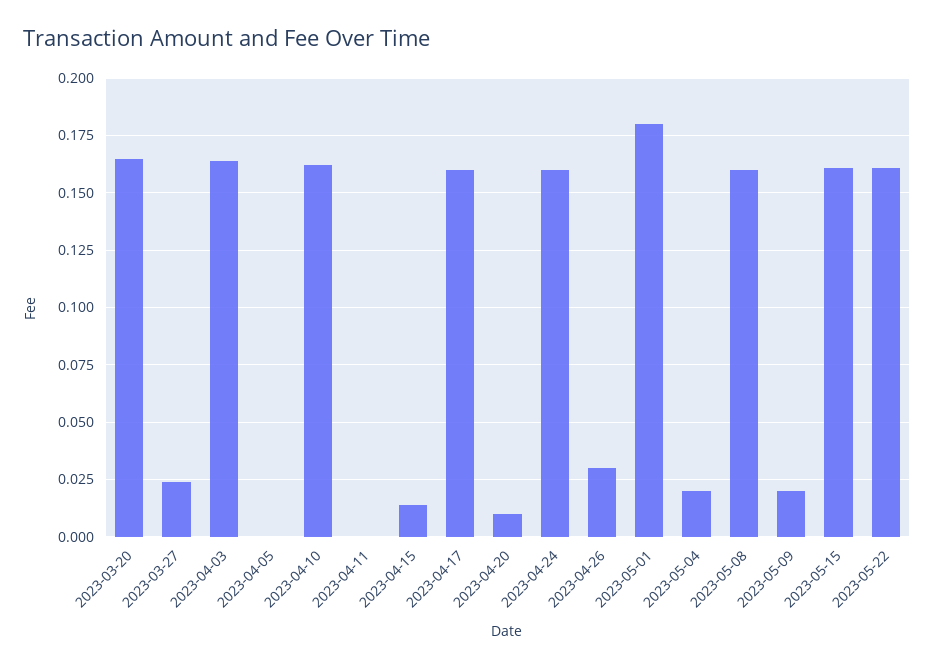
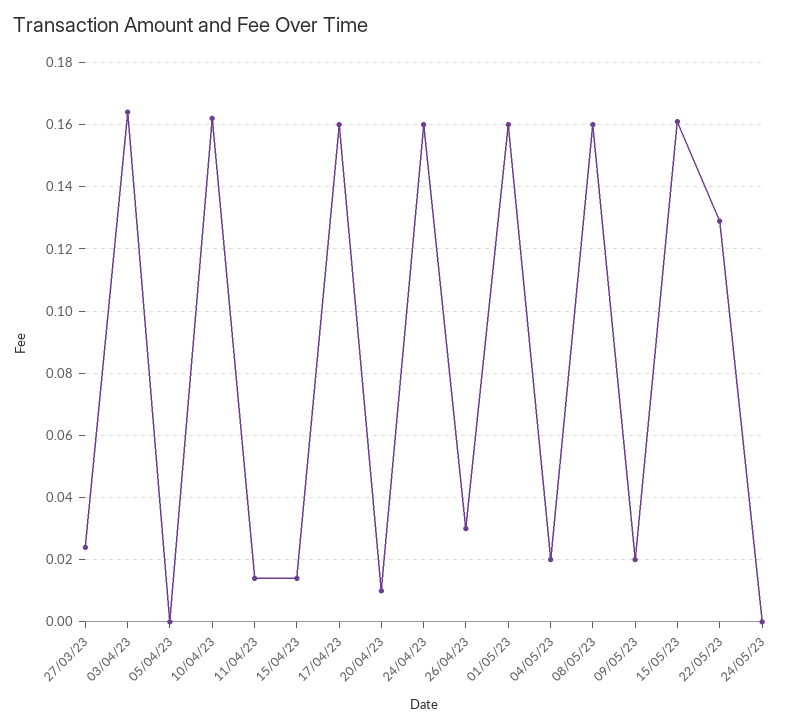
2023-03-20: 0.165 -> none
2023-04-11: 0 -> 0.015
2023-05-01: 0.18 -> 0.16
2023-05-22: 0.16 -> 0.13
24/05/23: none -> 0

